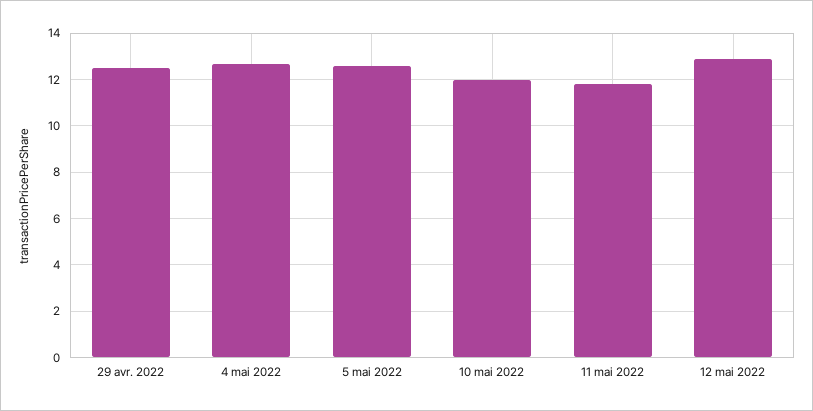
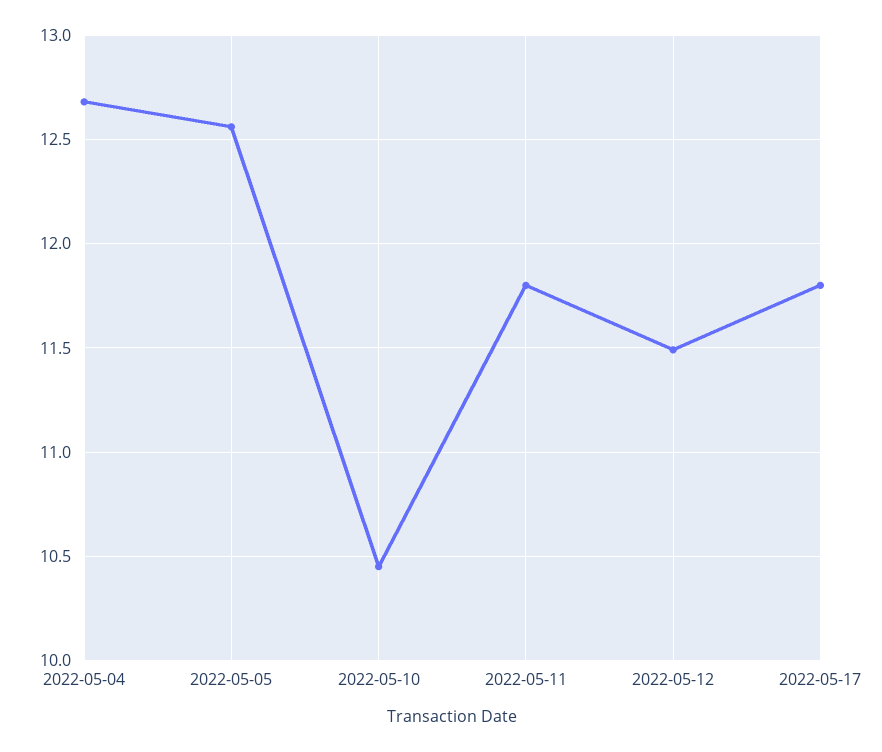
29 avr. 2022: 12.5 -> none
10 mai 2022: 12 -> 10.45
12 mai 2022: 13 -> 11.5
2022-05-17: none -> 11.8

